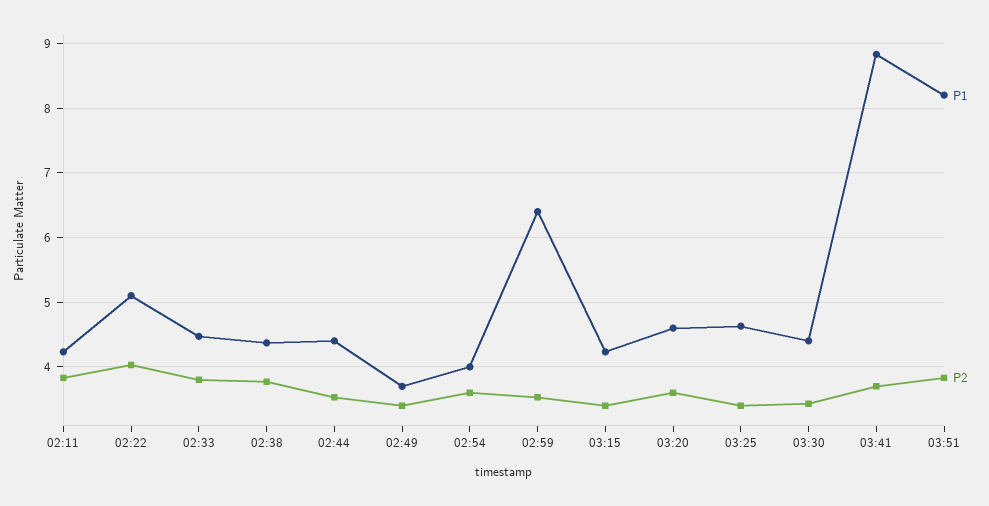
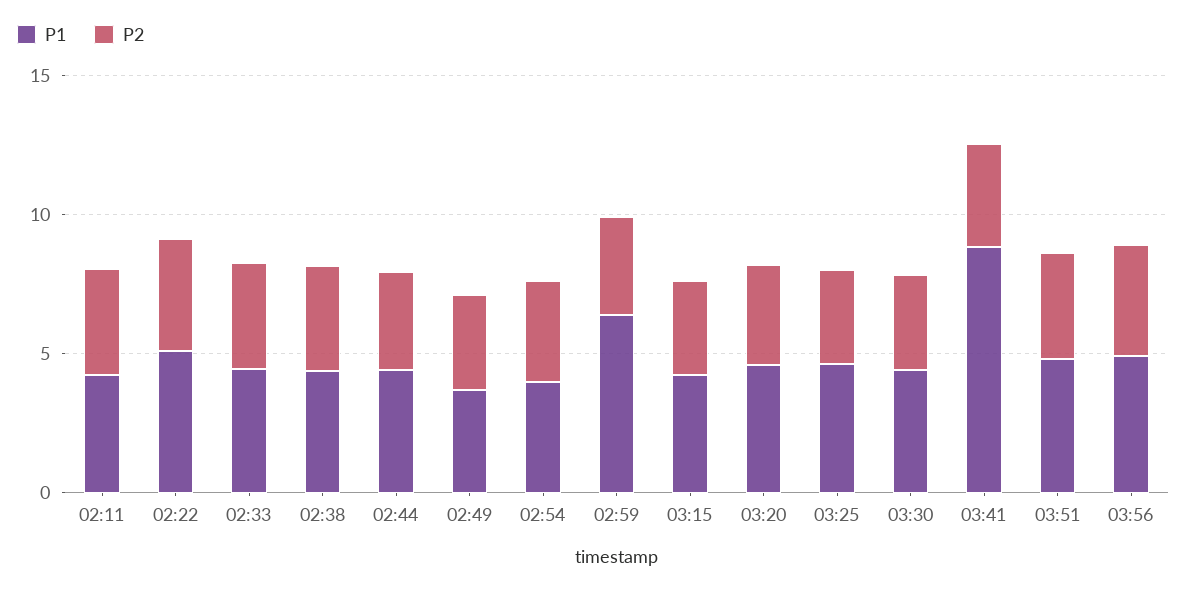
P1, 03:51: 8.2 -> 5
P1, 03:56: none -> 5
P2, 03:56: none -> 4

